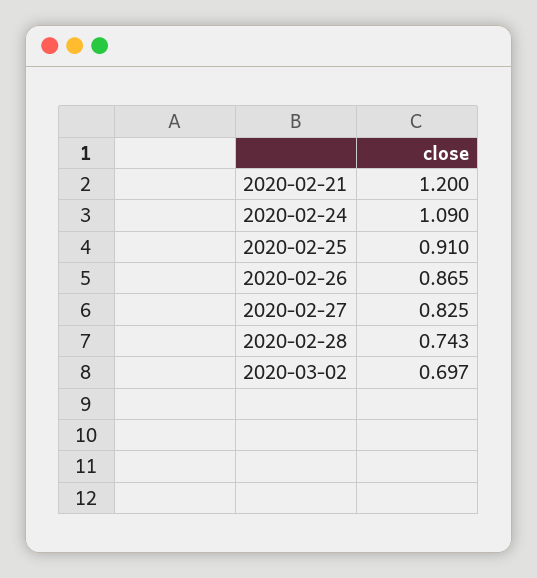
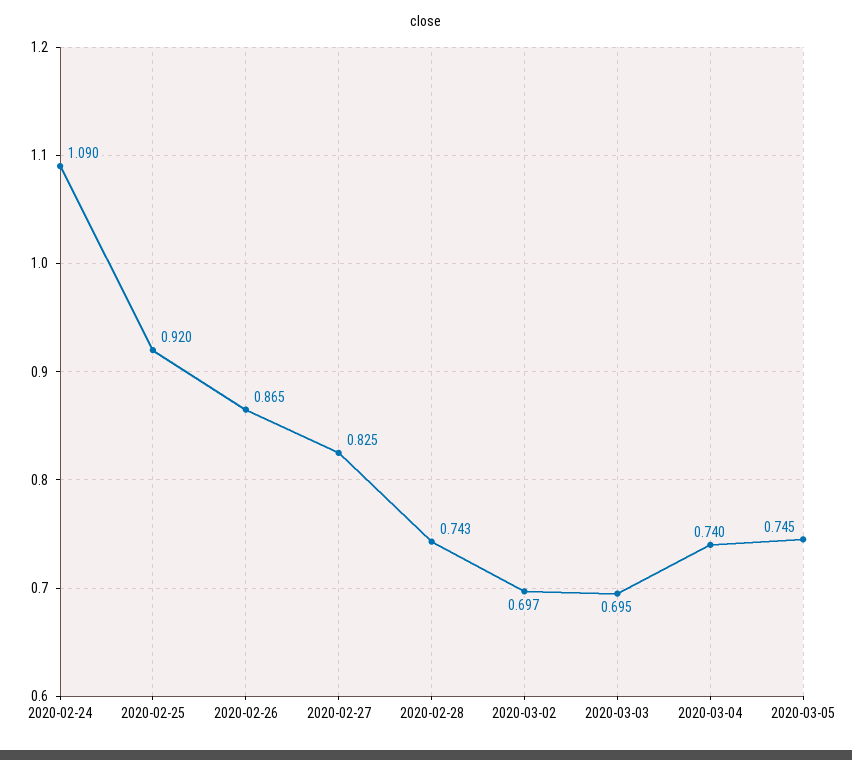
2020-02-21: 1.2 -> none
2020-02-25: 0.91 -> 0.92
2020-03-03: none -> 0.695
2020-03-04: none -> 0.74
2020-03-05: none -> 0.745

